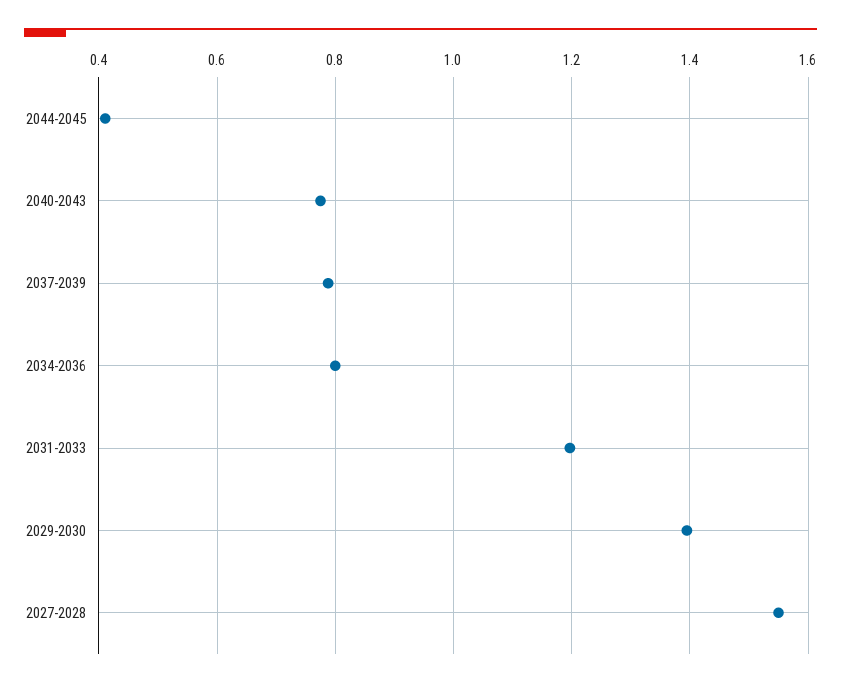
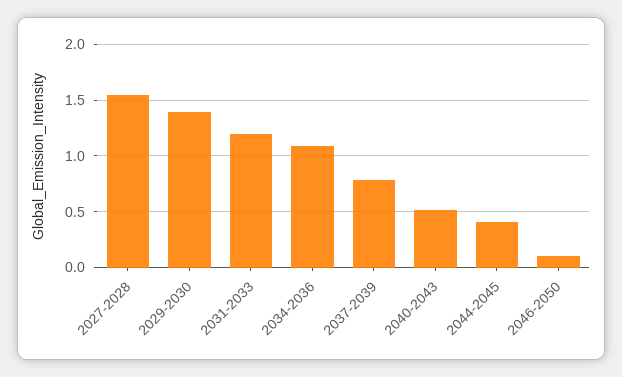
2040-2043: 0.78 -> 0.5
2034-2036: 0.8 -> 1.1
2046-2050: none -> 0.1

